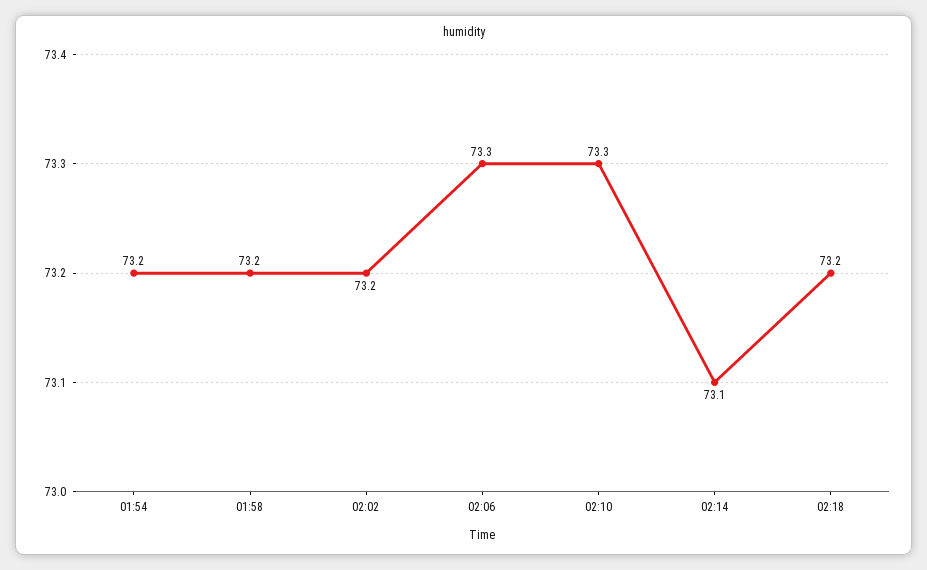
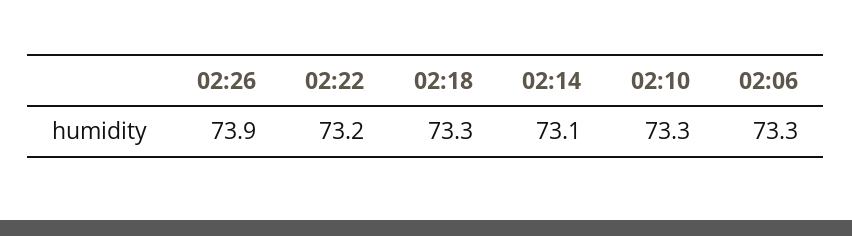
01:54: 73.2 -> none
01:58: 73.2 -> none
02:02: 73.2 -> none
02:18: 73.2 -> 73.3
02:26: none -> 73.9
02:22: none -> 73.2

